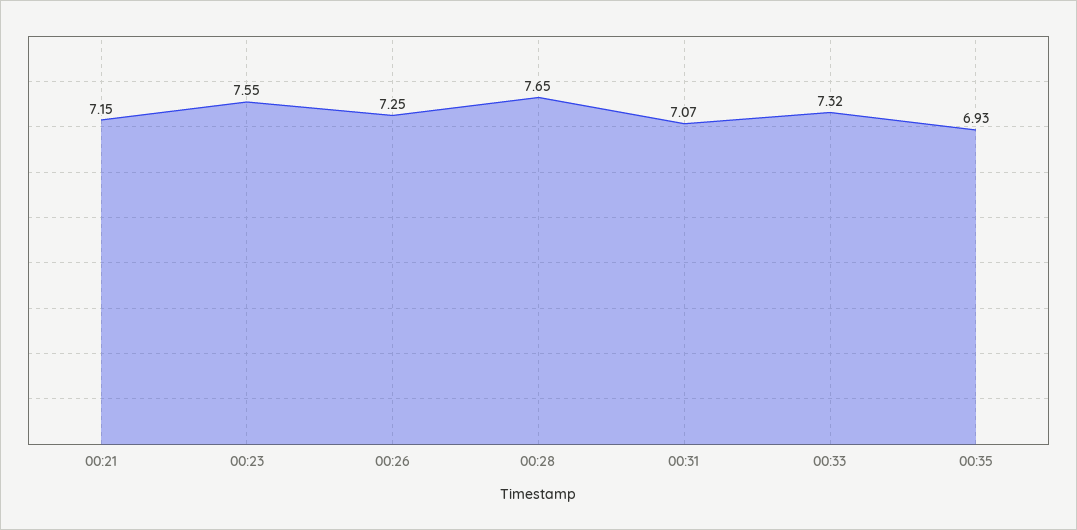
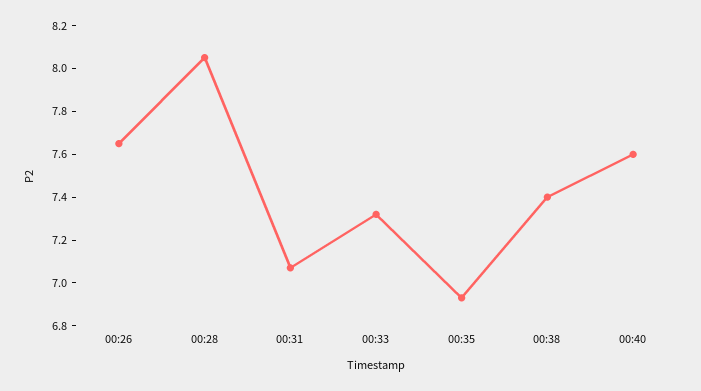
00:21: 7.15 -> none
00:23: 7.55 -> none
00:26: 7.25 -> 7.65
00:28: 7.65 -> 8.05
00:38: none -> 7.4
00:40: none -> 7.6

